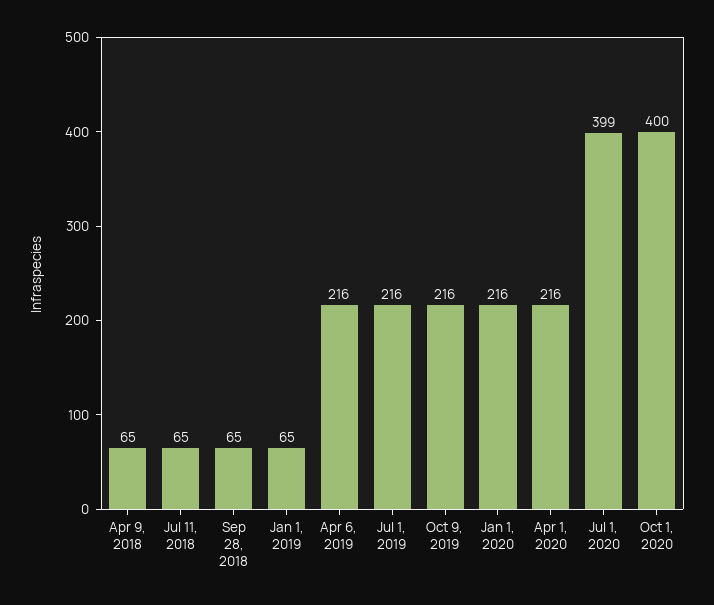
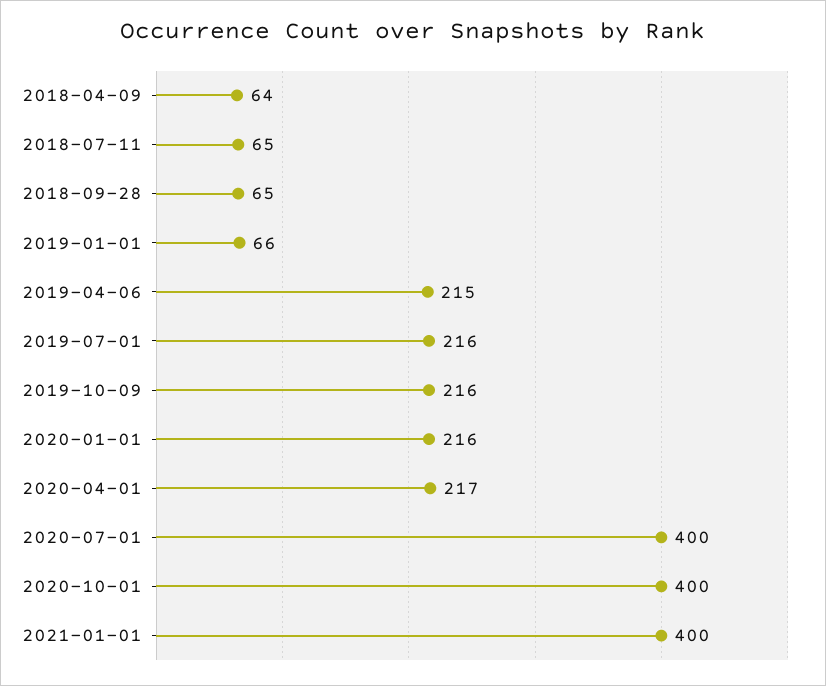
Apr 9, 2018: 65 -> 64
Jan 1, 2019: 65 -> 66
Apr 6, 2019: 216 -> 215
Apr 1, 2020: 216 -> 217
Jul 1, 2020: 399 -> 400
2021-01-01: none -> 400

